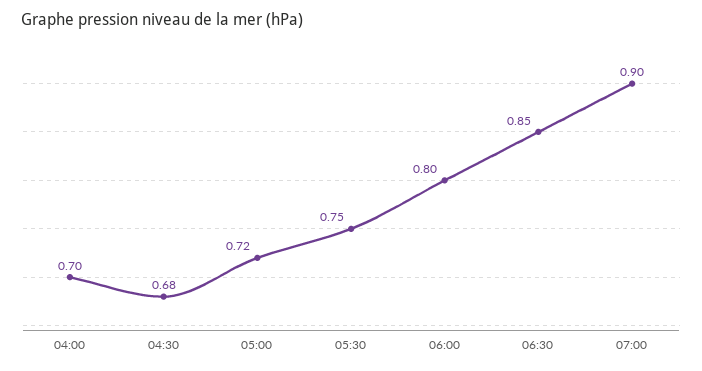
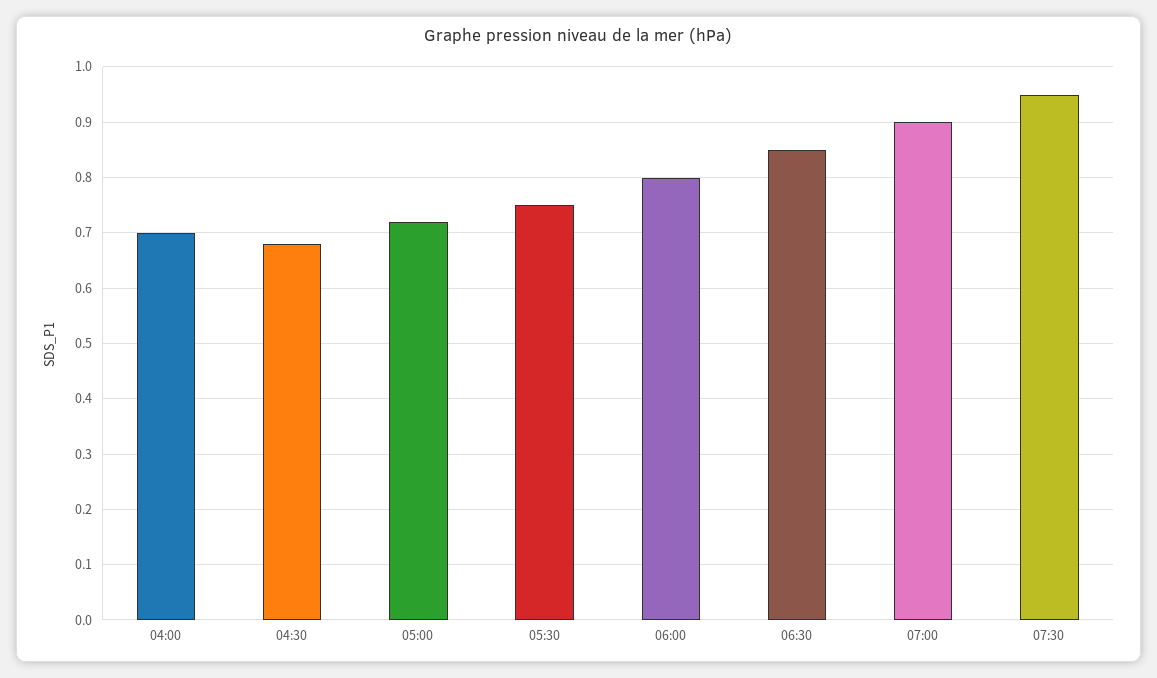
07:30: none -> 0.95

